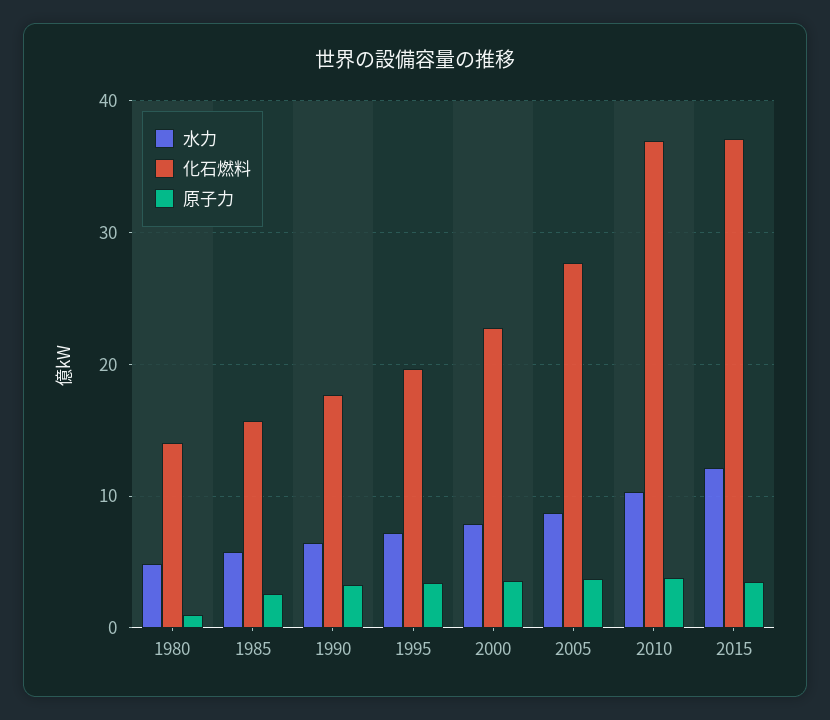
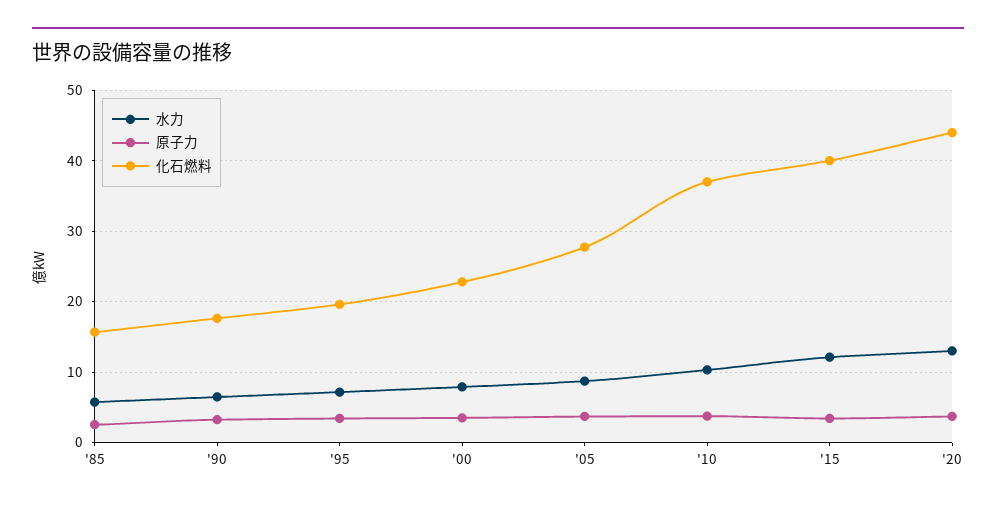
水力, 1980: 5 -> none
化石燃料, 1980: 14 -> none
原子力, 1980: 1 -> none
化石燃料, 2015: 37 -> 40
水力, '20: none -> 13
原子力, '20: none -> 4
化石燃料, '20: none -> 44

